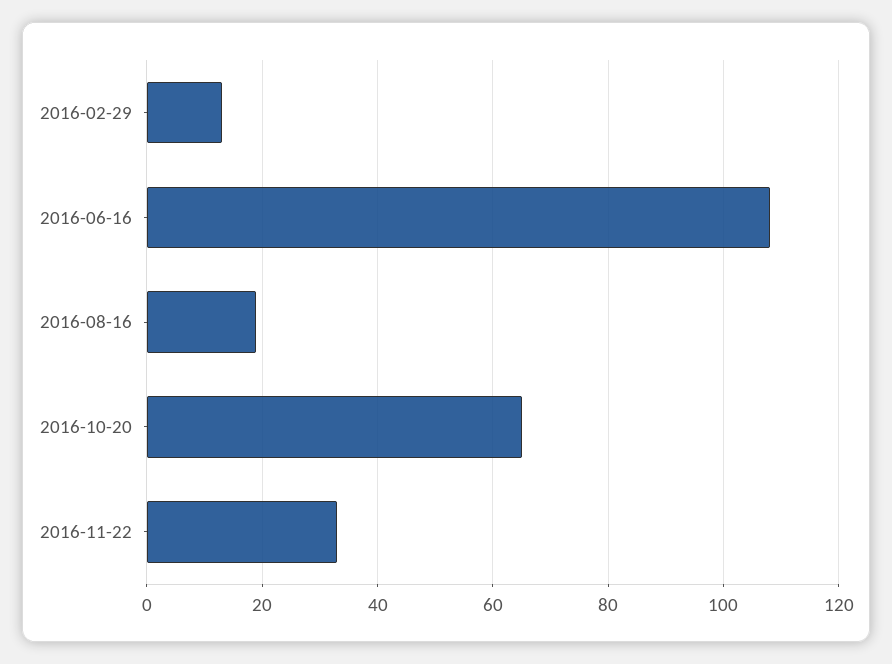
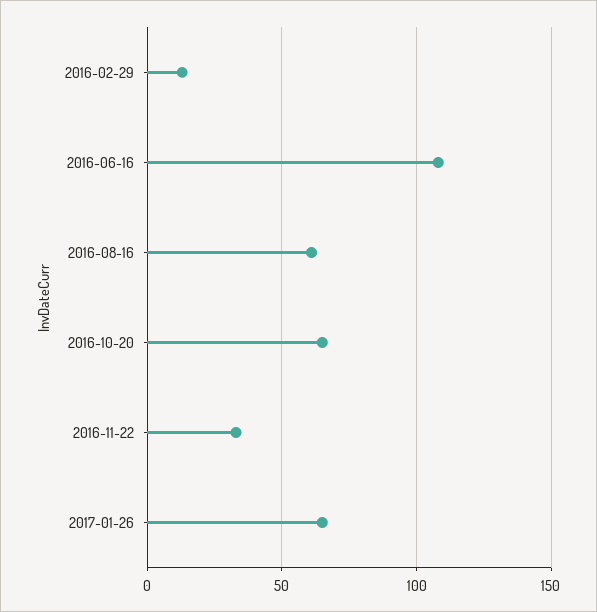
2016-08-16: 20 -> 60
2017-01-26: none -> 65

